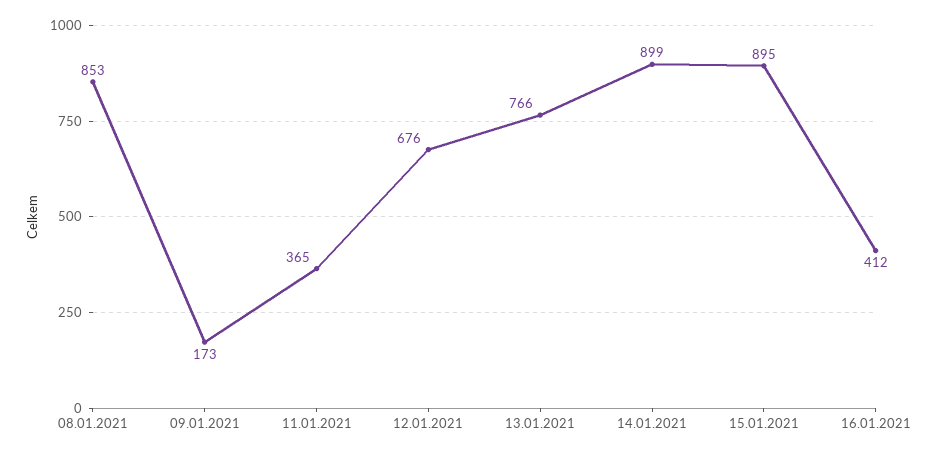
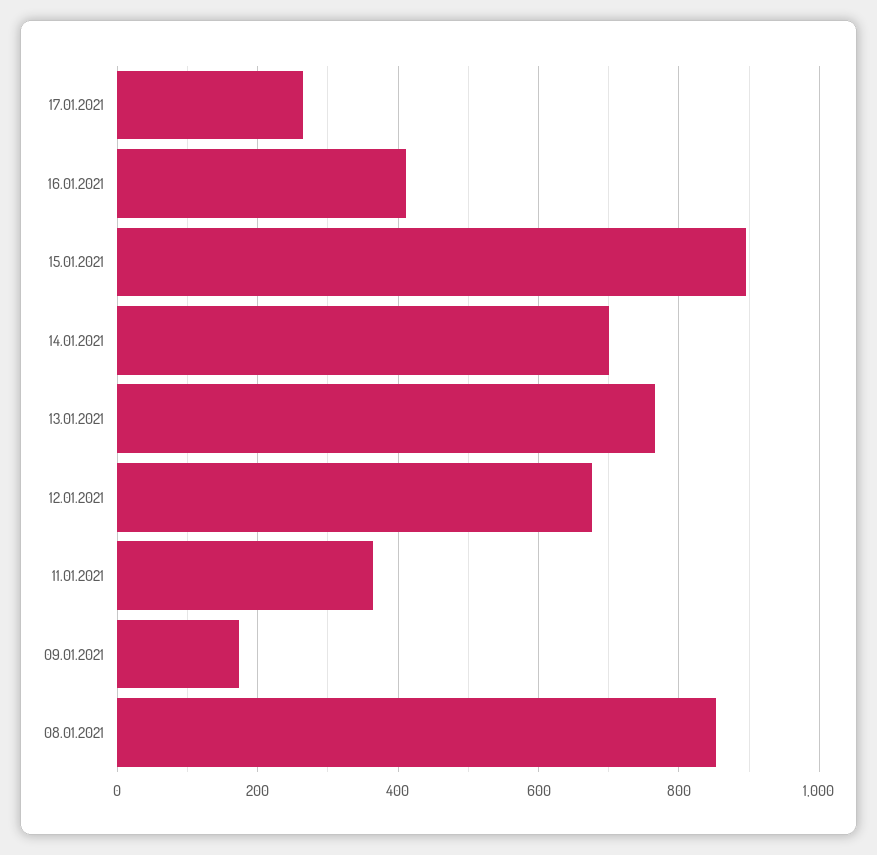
14.01.2021: 899 -> 700
17.01.2021: none -> 260

